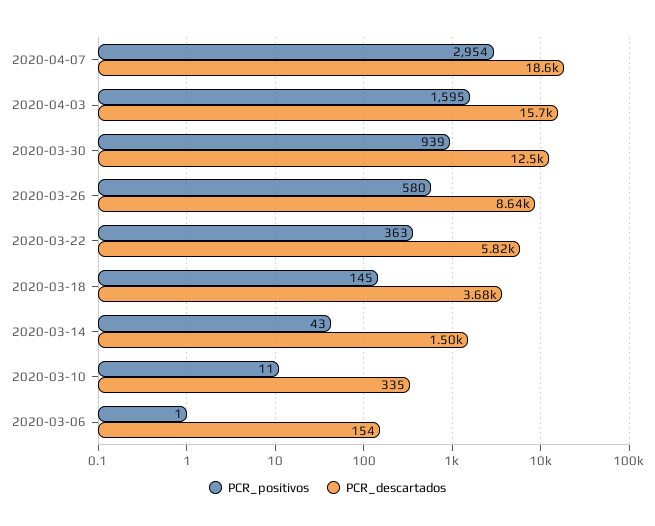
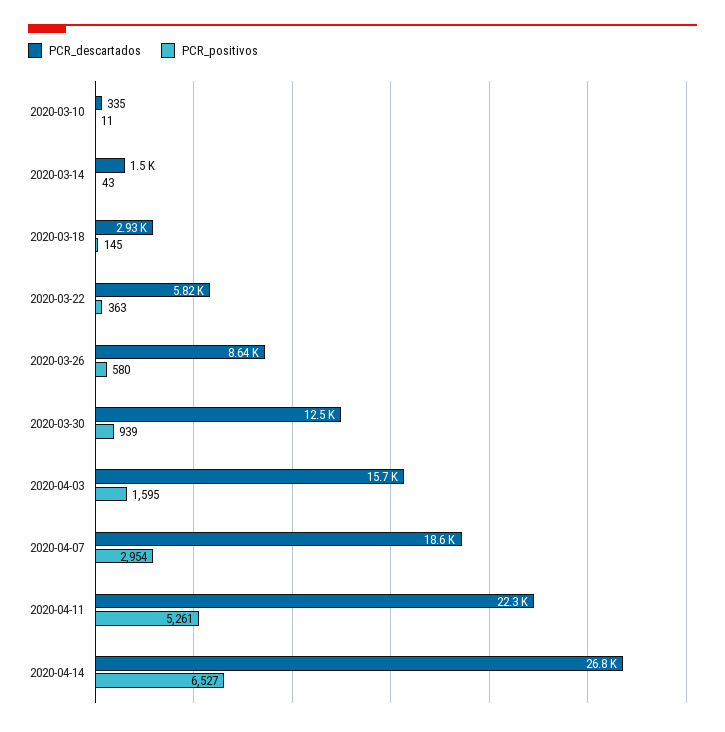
PCR_descartados, 2020-03-18: 3680 -> 2930
PCR_positivos, 2020-03-06: 1 -> none
PCR_descartados, 2020-03-06: 154 -> none
PCR_descartados, 2020-04-11: none -> 22300
PCR_positivos, 2020-04-11: none -> 5261
PCR_descartados, 2020-04-14: none -> 26800
PCR_positivos, 2020-04-14: none -> 6527

